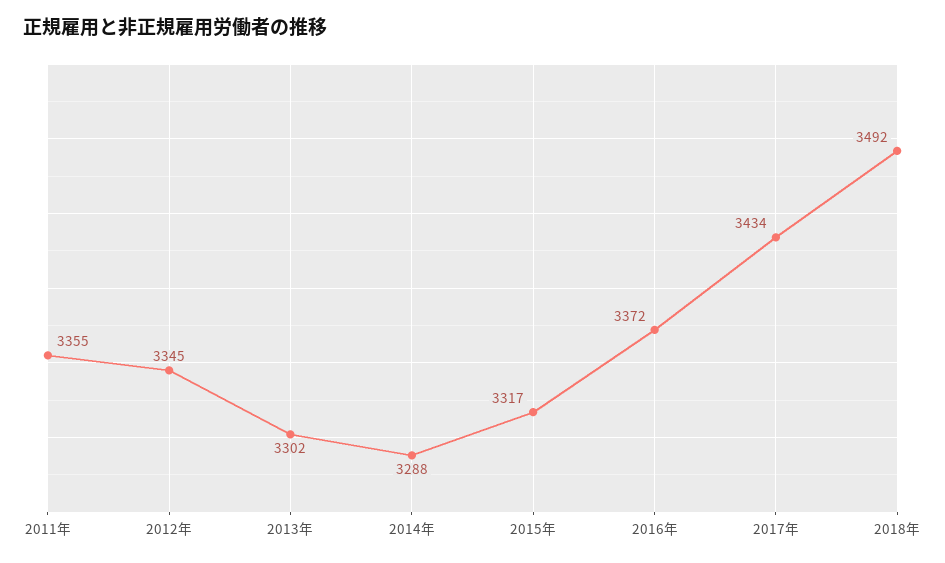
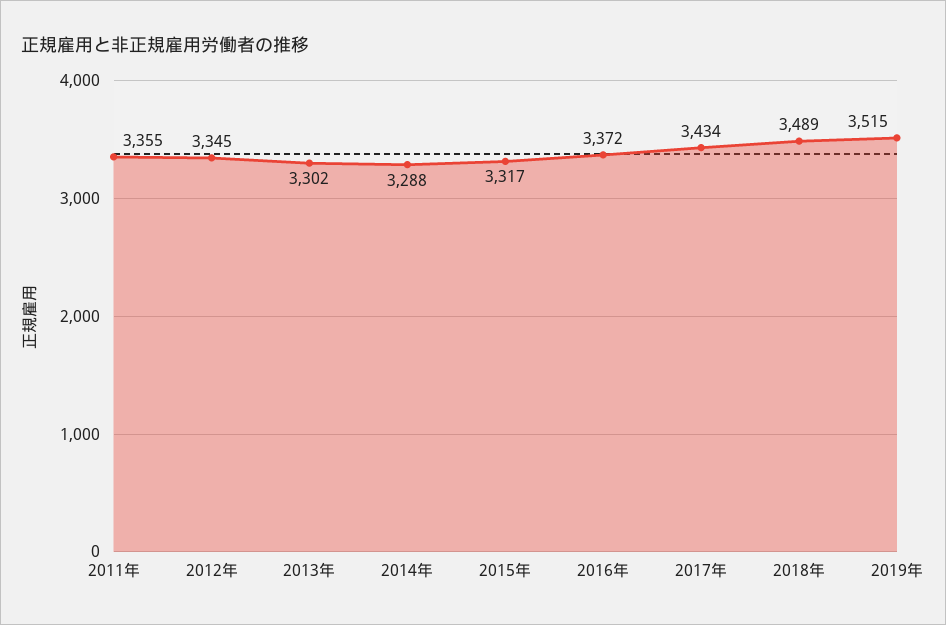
2018年: 3492 -> 3489
2019年: none -> 3515

